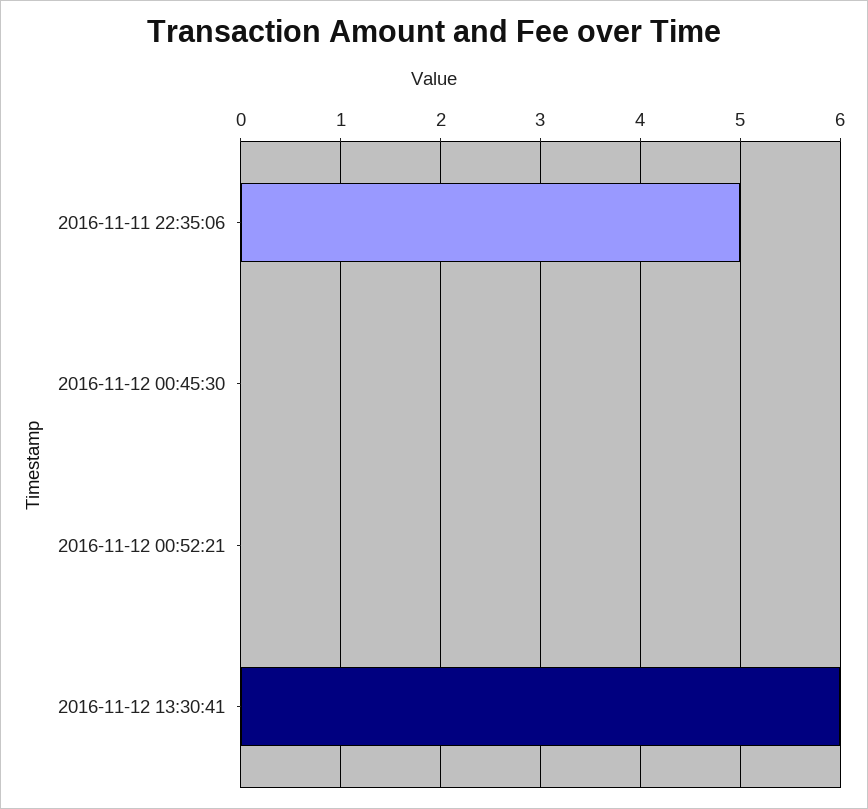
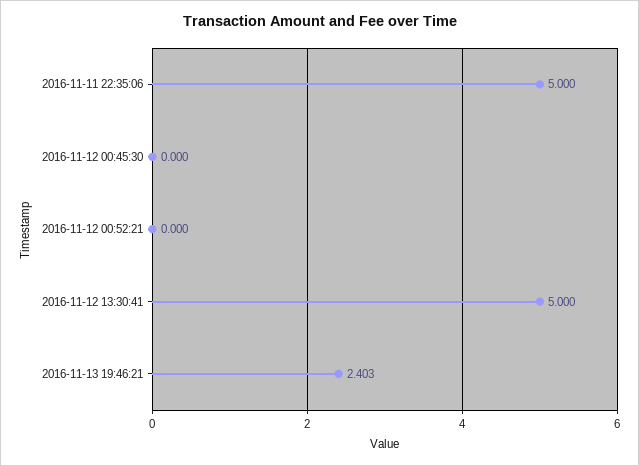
2016-11-12 13:30:41: 6 -> 5
2016-11-13 19:46:21: none -> 2.403

